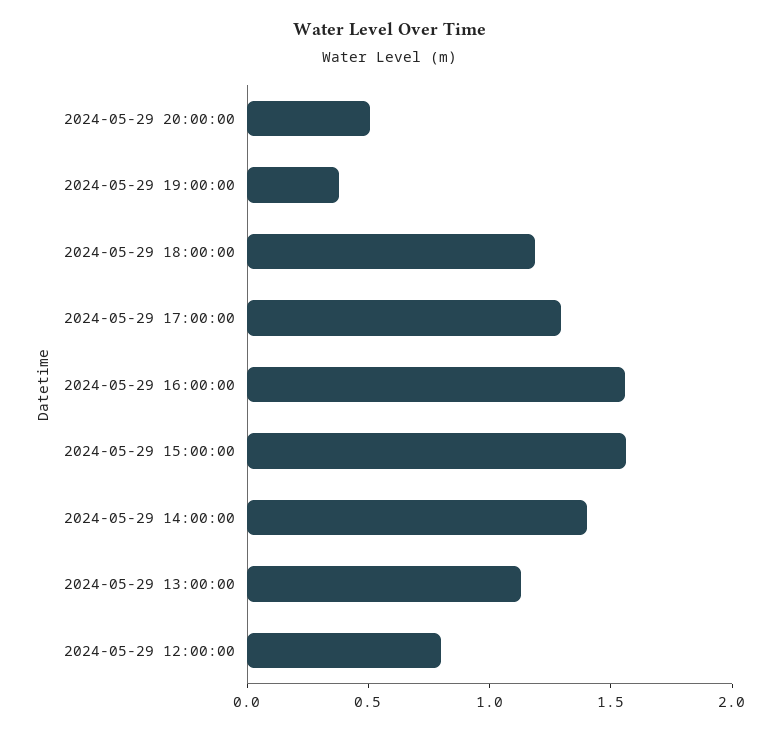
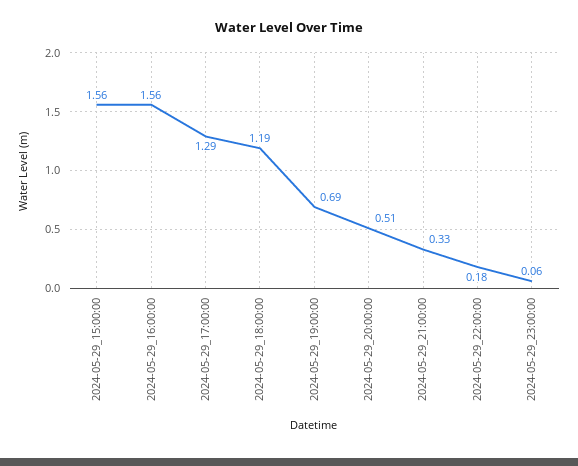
2024-05-29 19:00:00: 0.4 -> 0.69
2024-05-29 14:00:00: 1.4 -> none
2024-05-29 13:00:00: 1.1 -> none
2024-05-29 12:00:00: 0.8 -> none
2024-05-29_21:00:00: none -> 0.33
2024-05-29_22:00:00: none -> 0.18
2024-05-29_23:00:00: none -> 0.06

